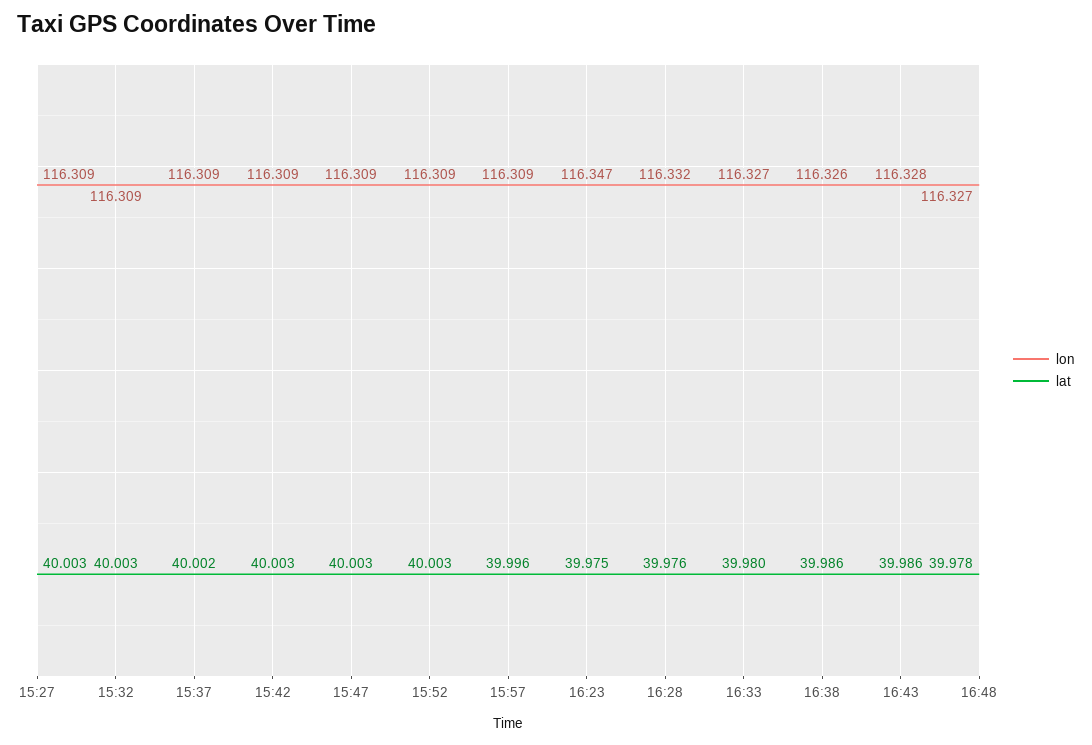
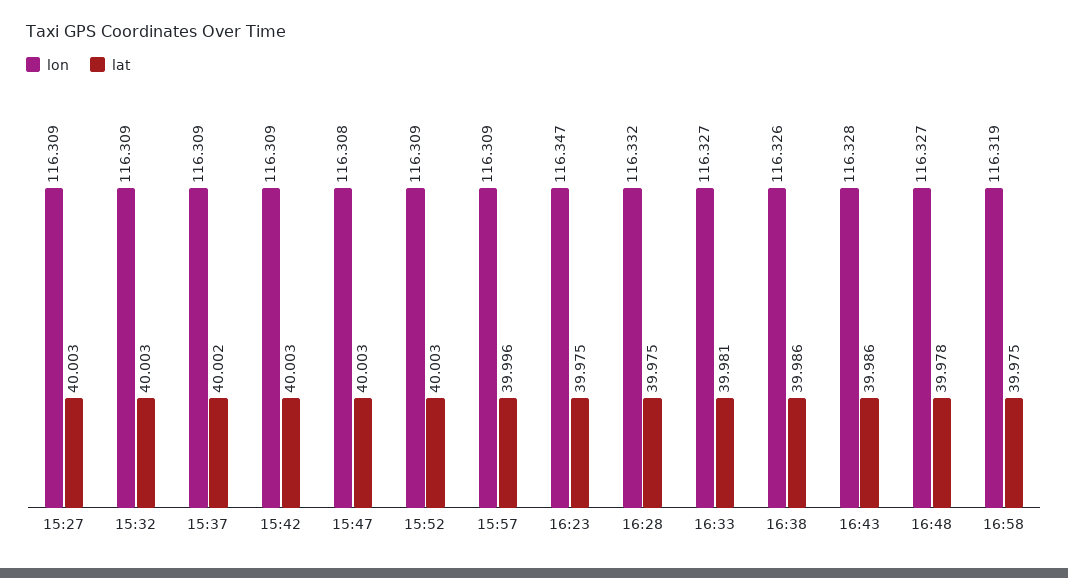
lon, 15:47: 116.309 -> 116.308
lat, 16:28: 39.976 -> 39.975
lat, 16:33: 39.98 -> 39.981
lon, 16:58: none -> 116.319
lat, 16:58: none -> 39.975

